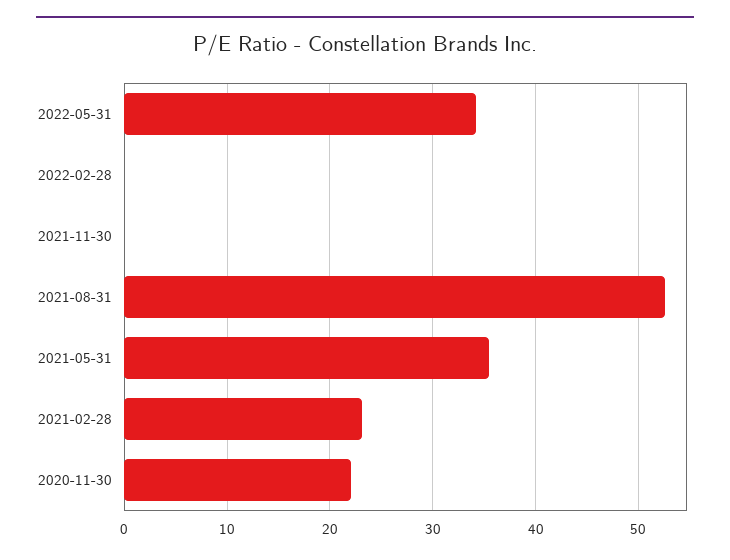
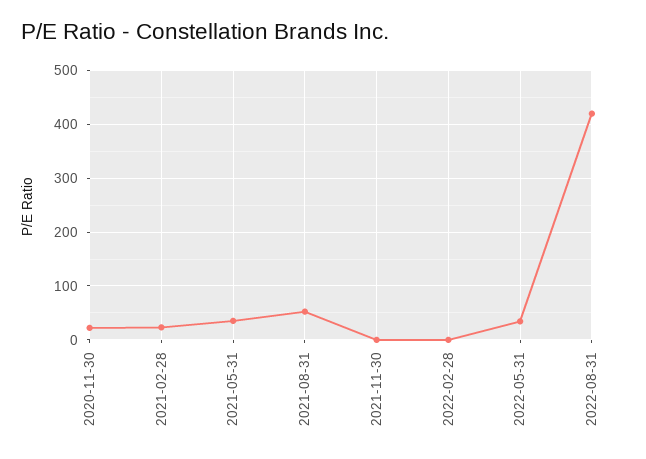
2022-08-31: none -> 420

